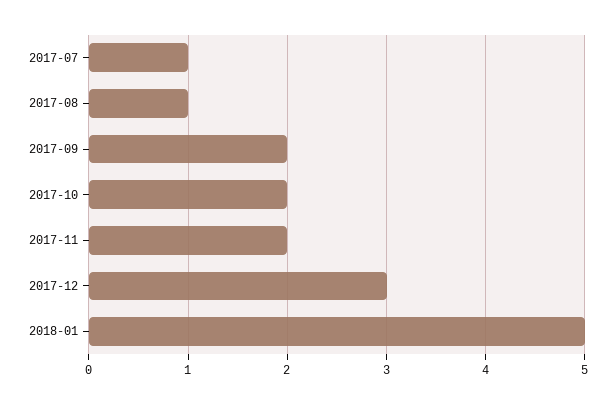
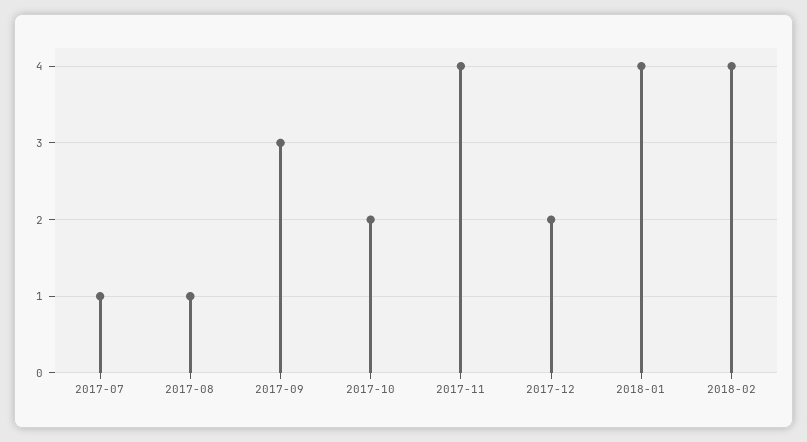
2017-09: 2 -> 3
2017-11: 2 -> 4
2017-12: 3 -> 2
2018-01: 5 -> 4
2018-02: none -> 4

